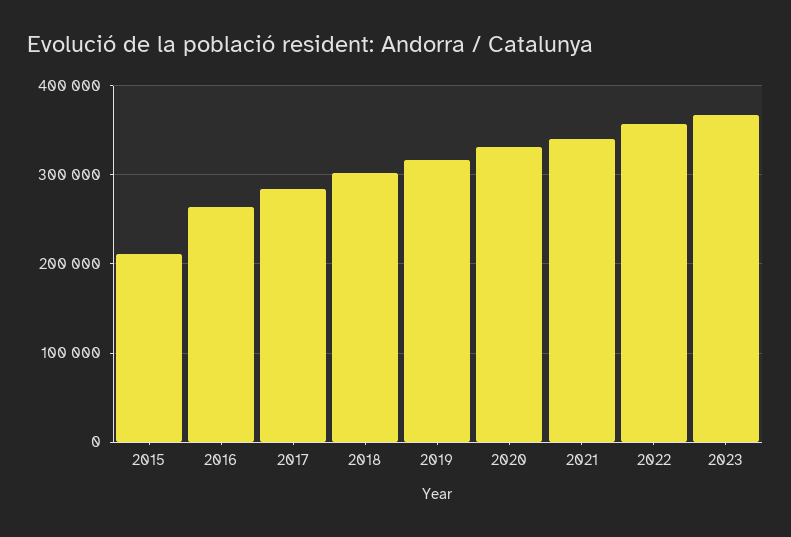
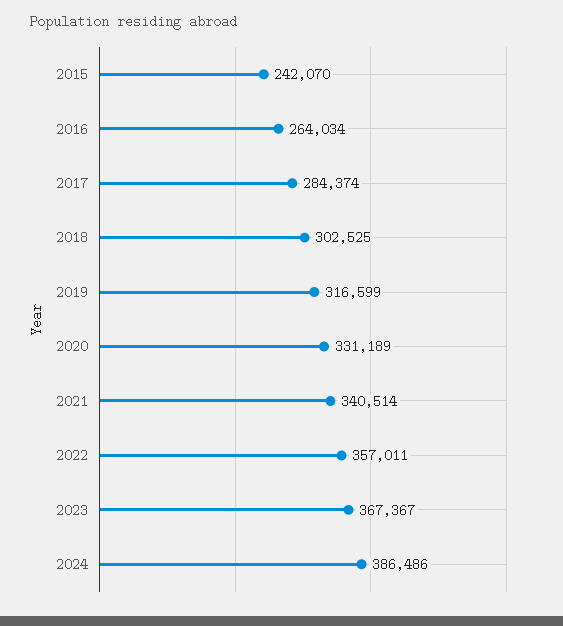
2015: 210000 -> 242070
2024: none -> 386486

